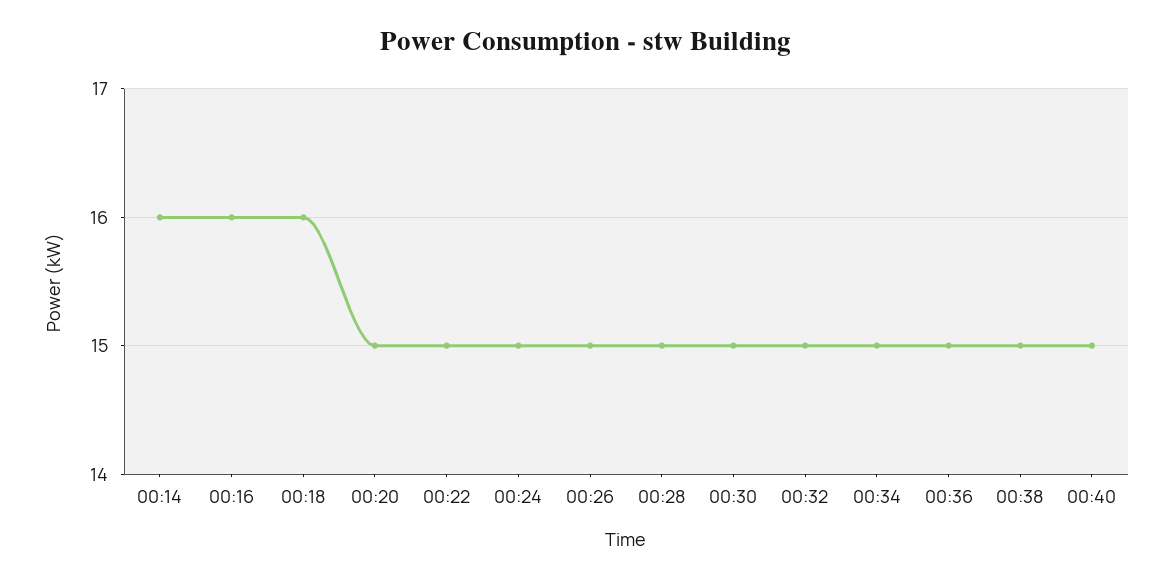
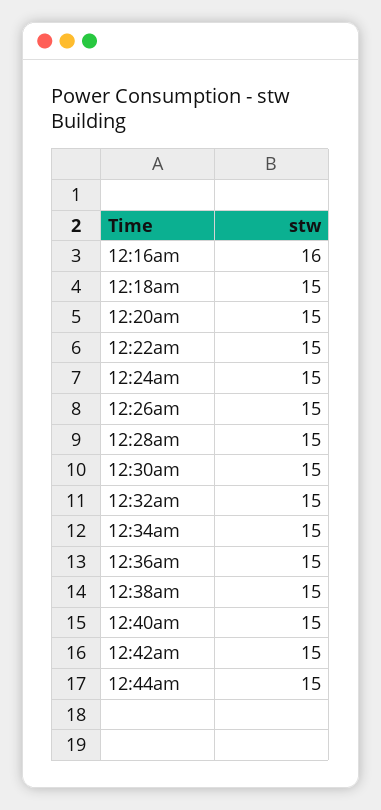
00:14: 16 -> none
00:18: 16 -> 15
12:42am: none -> 15
12:44am: none -> 15

